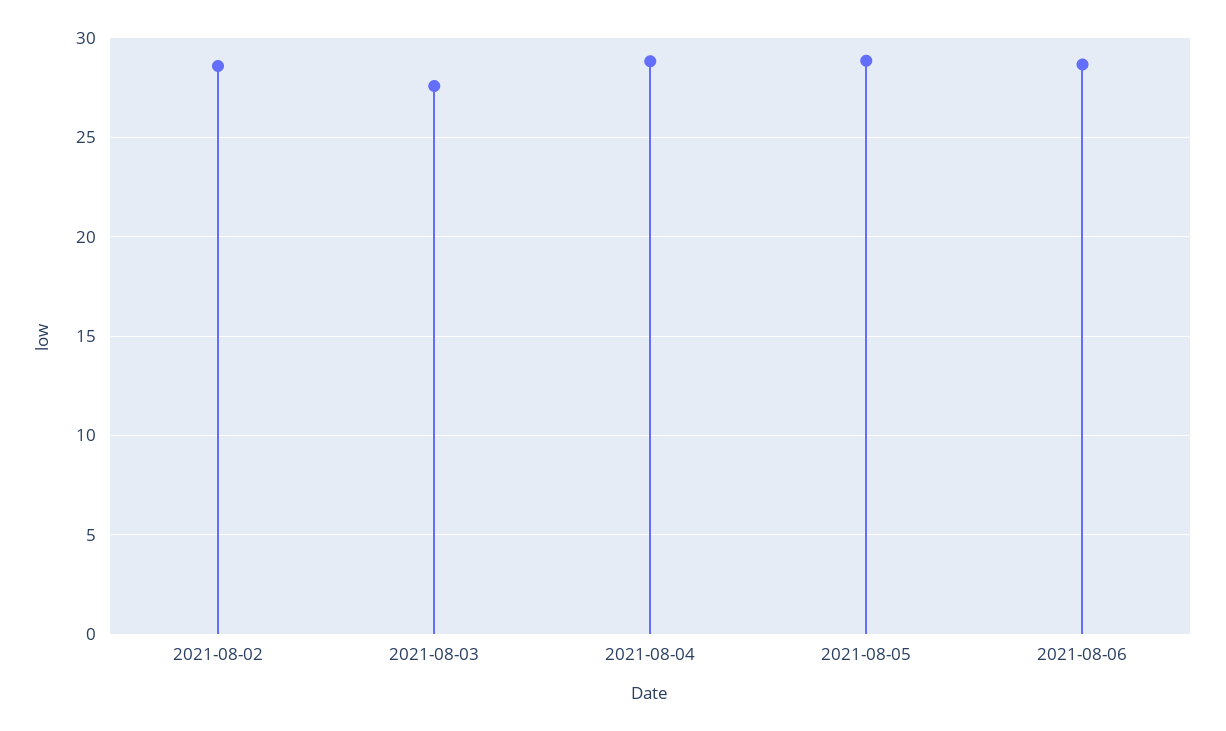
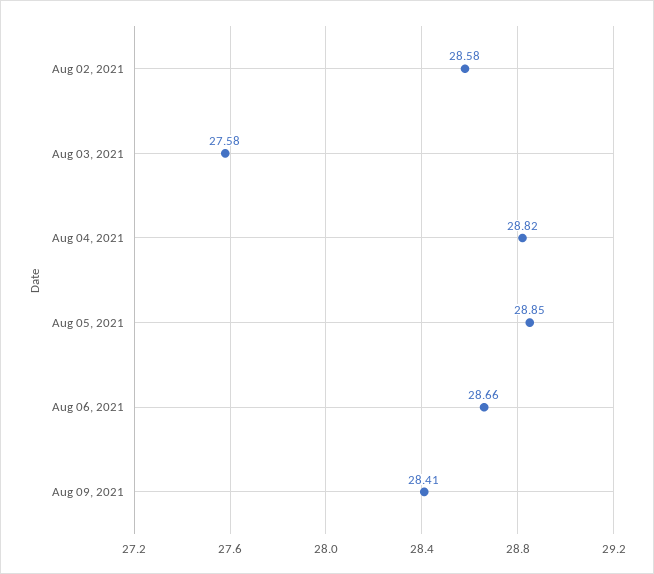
Aug 09, 2021: none -> 28.41

